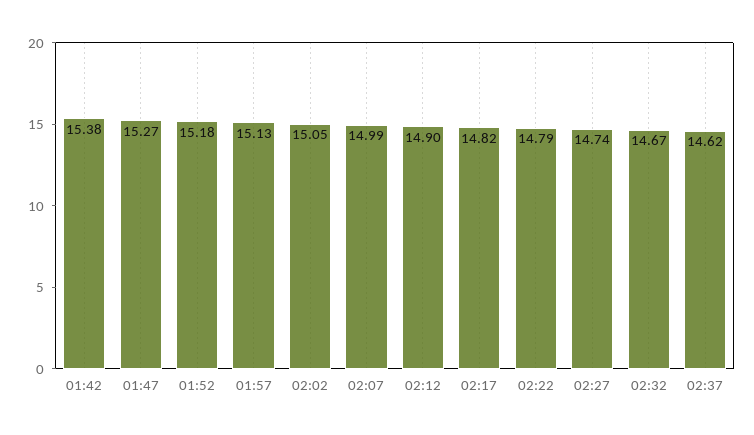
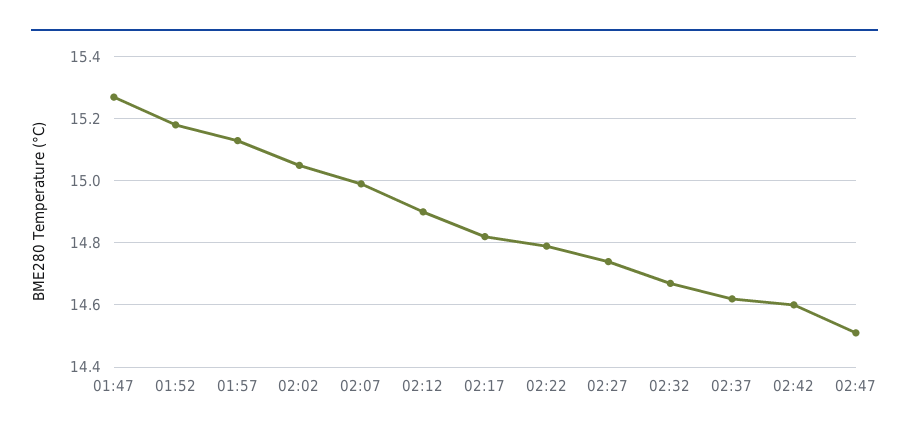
01:42: 15.38 -> none
02:42: none -> 14.6
02:47: none -> 14.5

